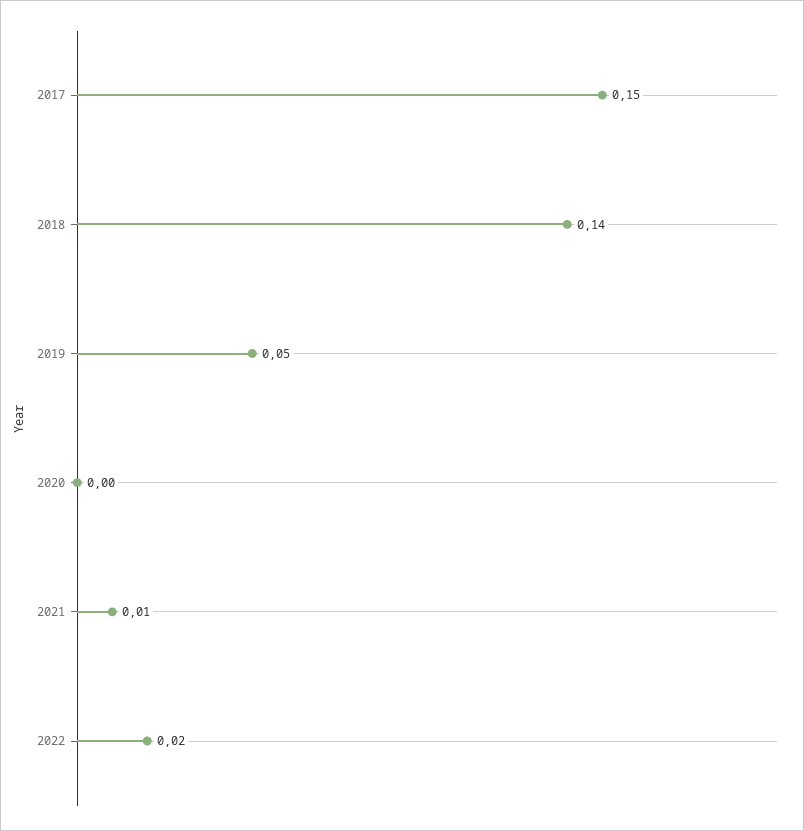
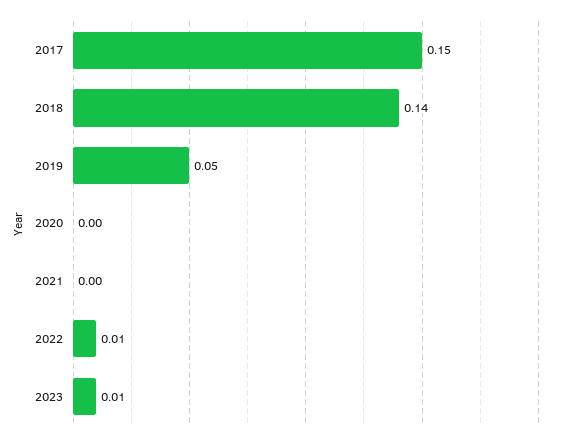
2021: 0.01 -> 0
2022: 0.02 -> 0.01
2023: none -> 0.01

